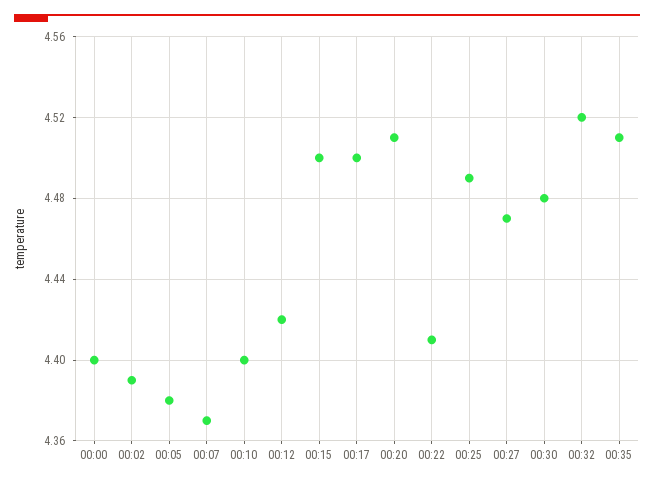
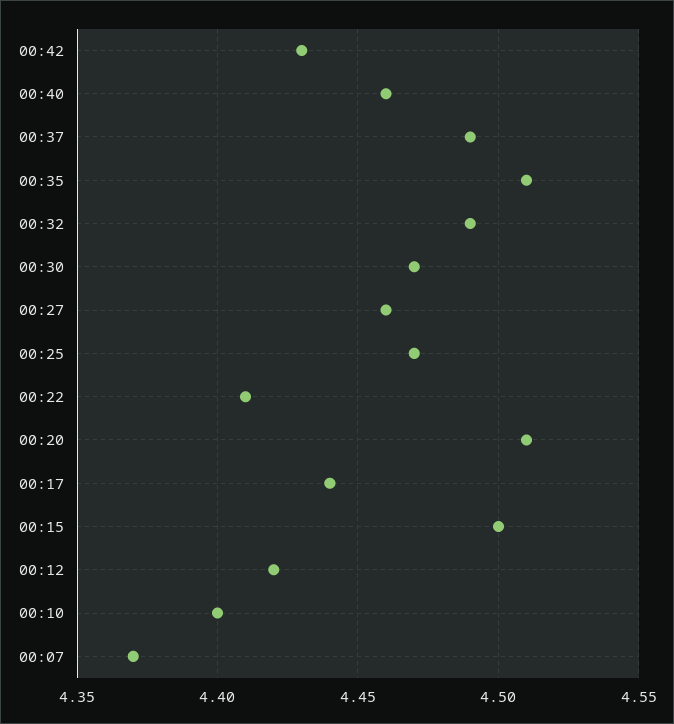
00:00: 4.4 -> none
00:02: 4.39 -> none
00:05: 4.38 -> none
00:17: 4.5 -> 4.44
00:25: 4.49 -> 4.47
00:27: 4.47 -> 4.46
00:30: 4.48 -> 4.47
00:32: 4.52 -> 4.49
00:42: none -> 4.43
00:40: none -> 4.46
00:37: none -> 4.49

